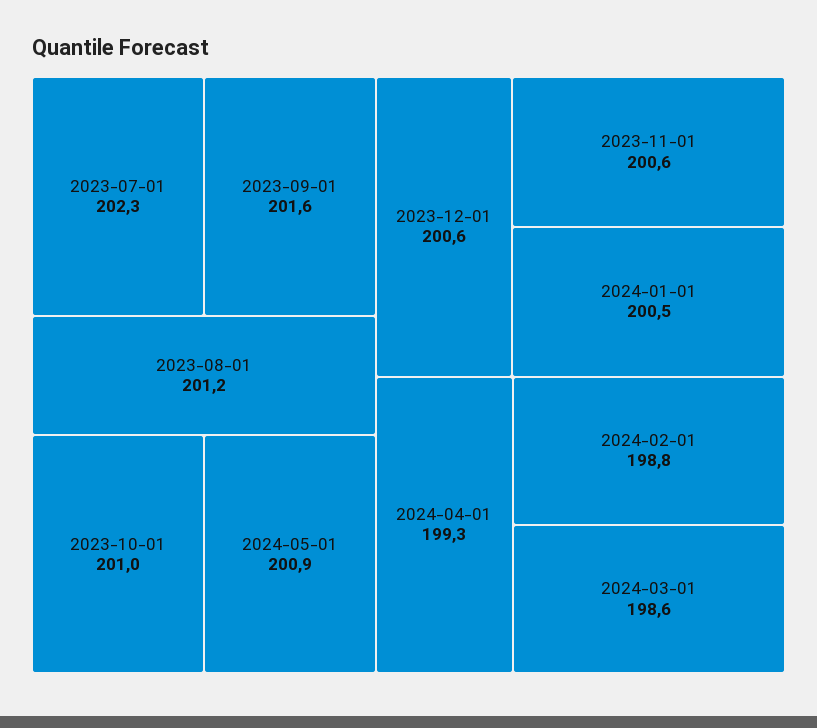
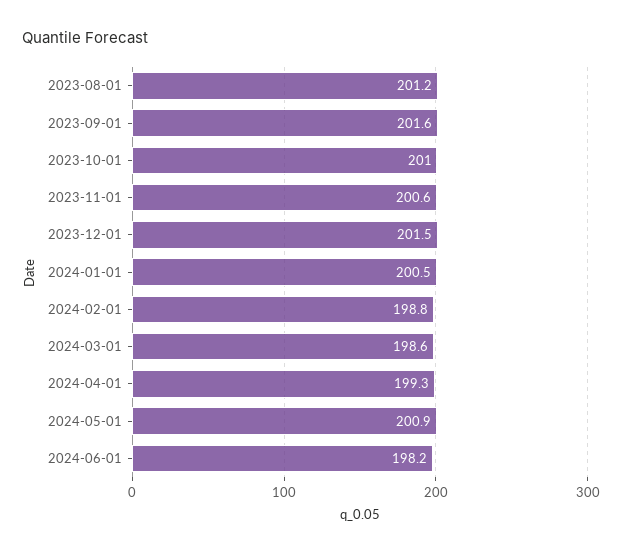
2023-07-01: 202.3 -> none
2023-12-01: 200.6 -> 201.5
2024-06-01: none -> 198.2

